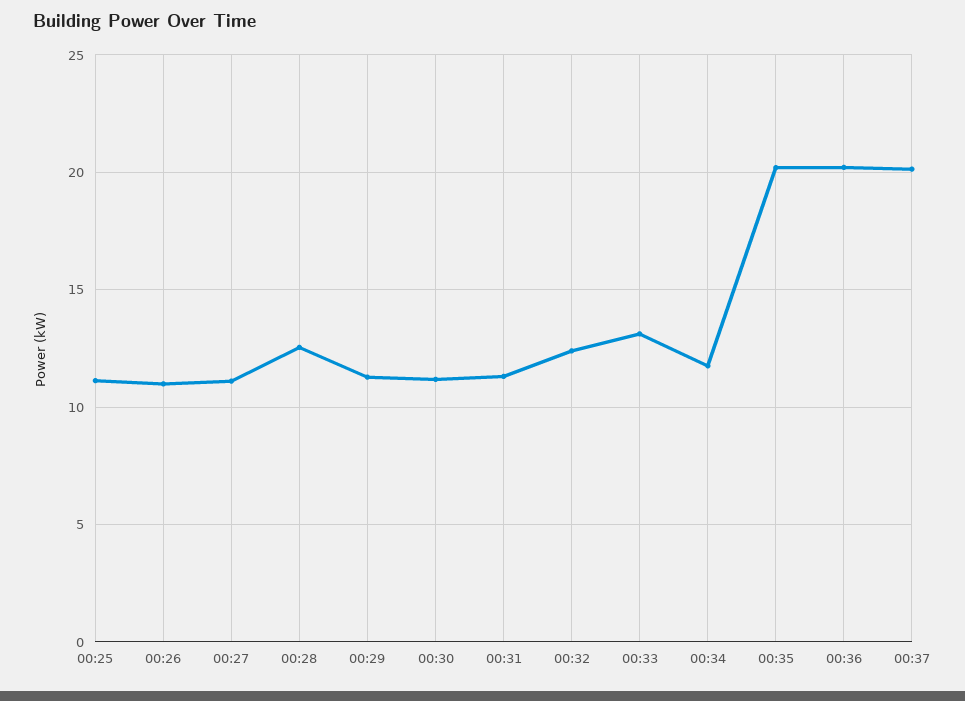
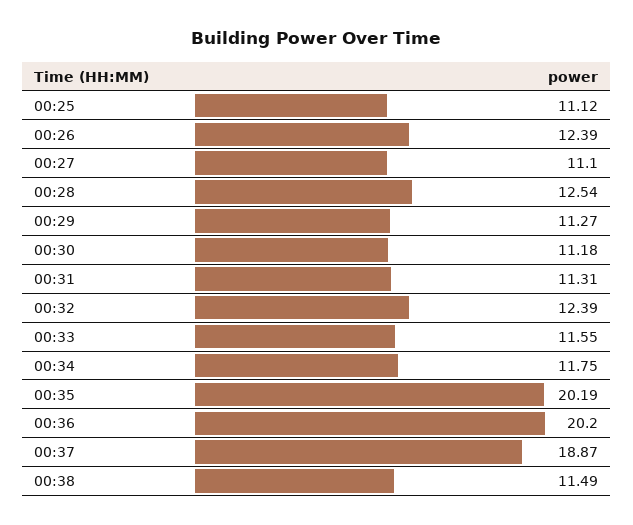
00:26: 11 -> 12.39
00:33: 13 -> 11.55
00:37: 20 -> 18.87
00:38: none -> 11.49

